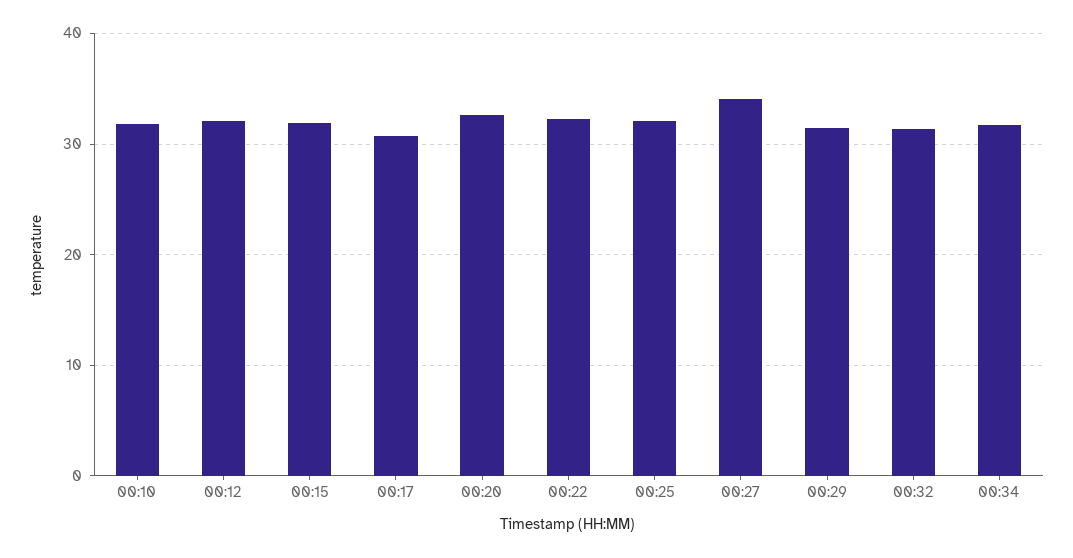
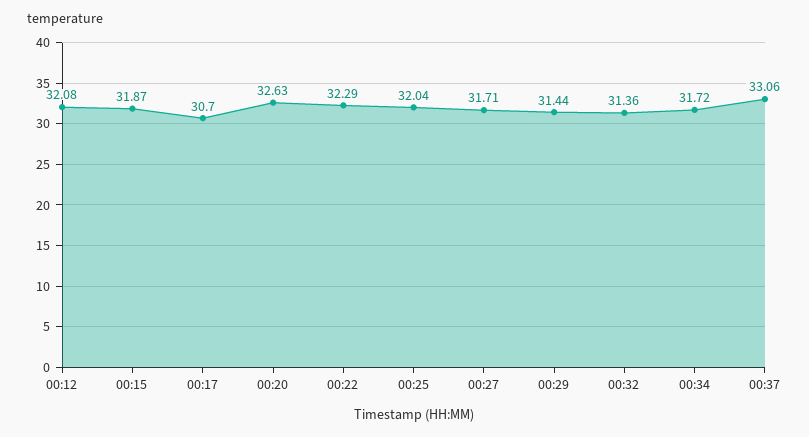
00:10: 32 -> none
00:27: 34 -> 31.71
00:37: none -> 33.06

